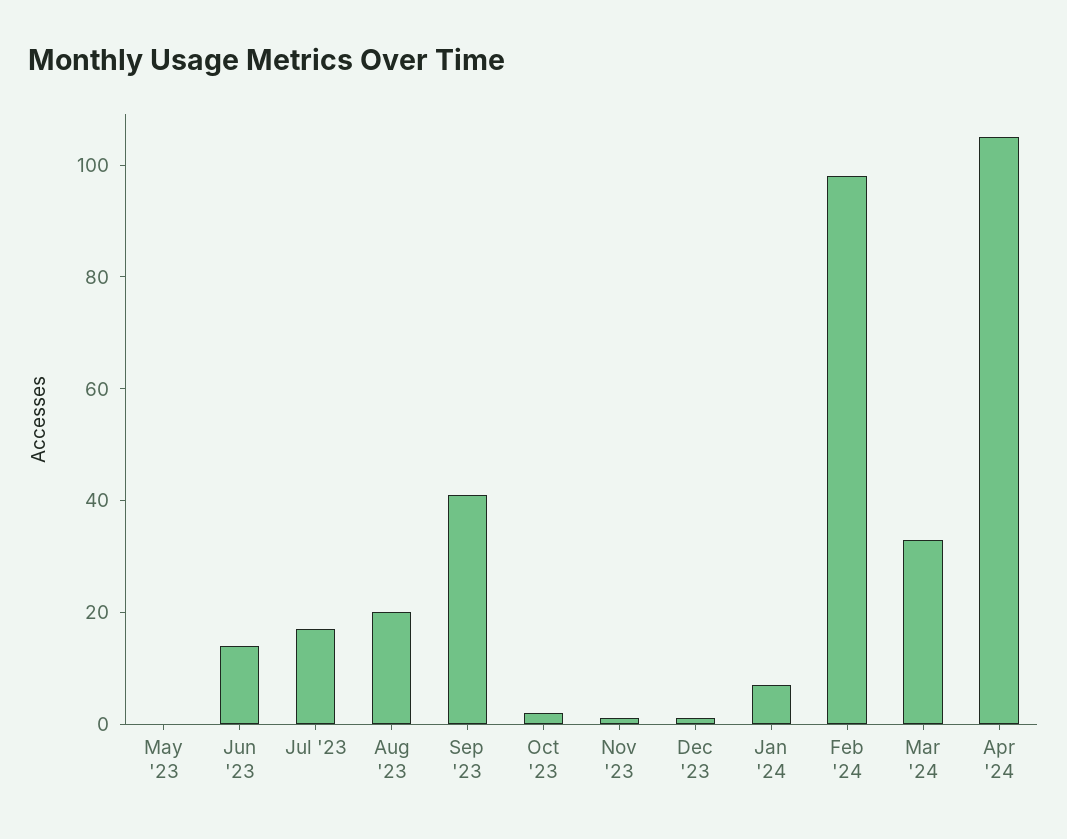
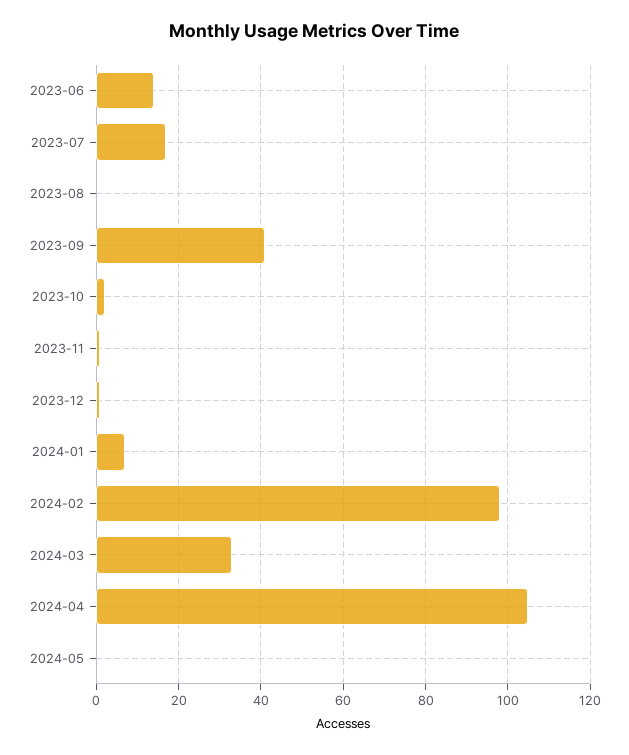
May '23: 0 -> none
Aug '23: 20 -> 0
2024-05: none -> 0

